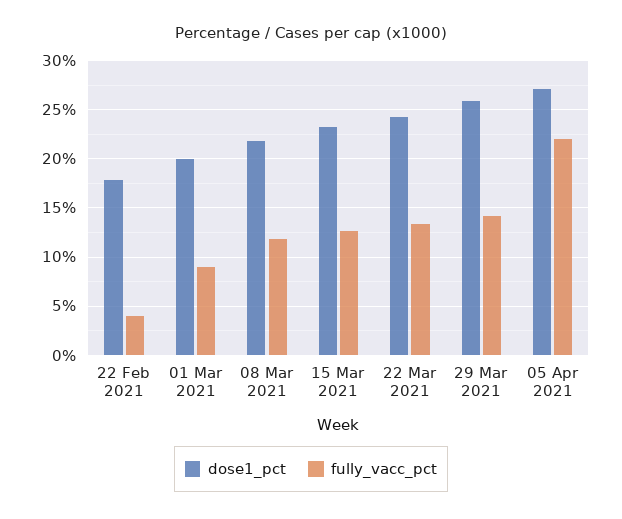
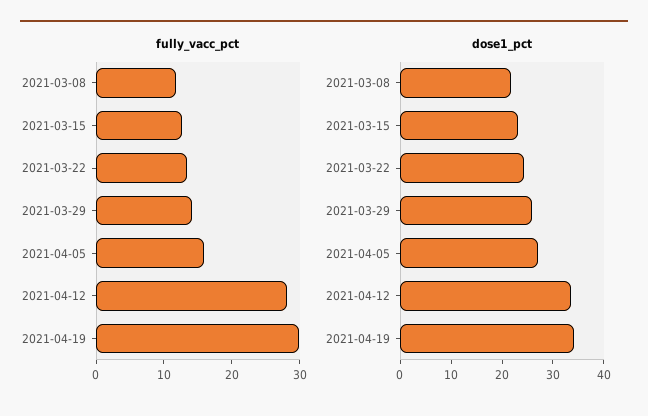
dose1_pct, 22 Feb 2021: 18 -> none
fully_vacc_pct, 22 Feb 2021: 4 -> none
dose1_pct, 01 Mar 2021: 20 -> none
fully_vacc_pct, 01 Mar 2021: 9 -> none
fully_vacc_pct, 05 Apr 2021: 22 -> 16
fully_vacc_pct, 2021-04-12: none -> 28
fully_vacc_pct, 2021-04-19: none -> 30
dose1_pct, 2021-04-12: none -> 34
dose1_pct, 2021-04-19: none -> 34

